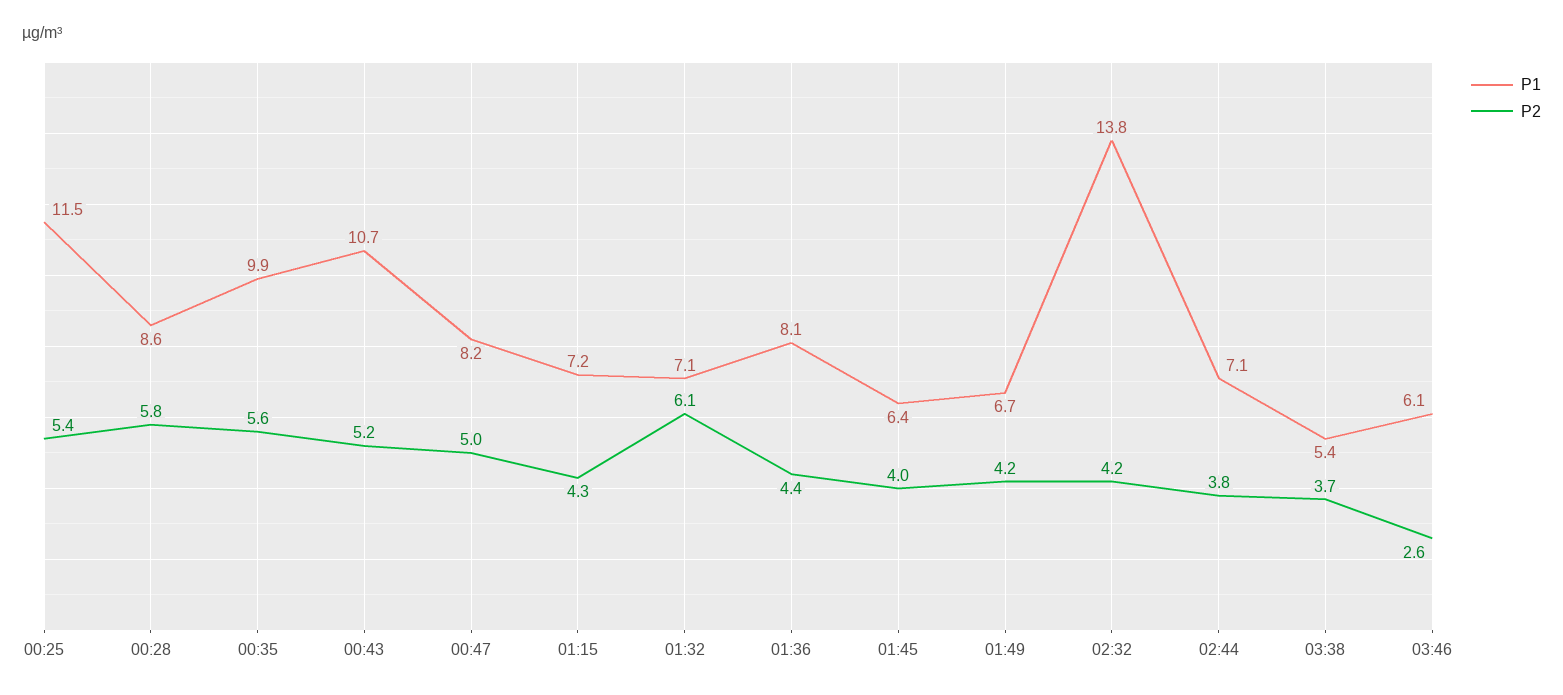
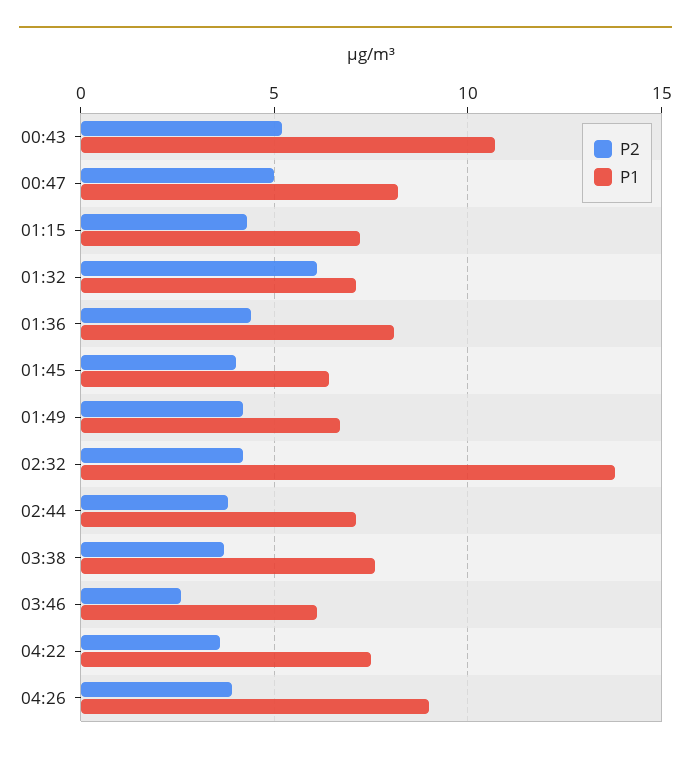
P1, 00:25: 11.5 -> none
P2, 00:25: 5.4 -> none
P1, 00:28: 8.6 -> none
P2, 00:28: 5.8 -> none
P1, 00:35: 9.9 -> none
P2, 00:35: 5.6 -> none
P1, 03:38: 5.4 -> 7.5
P2, 04:22: none -> 3.5
P1, 04:22: none -> 7.5
P2, 04:26: none -> 4
P1, 04:26: none -> 9

